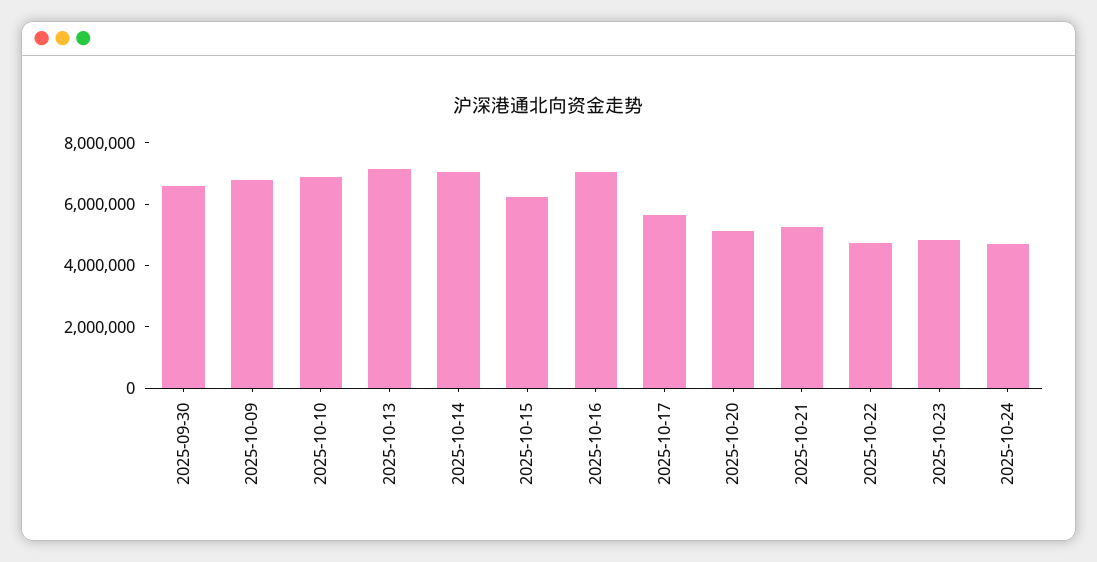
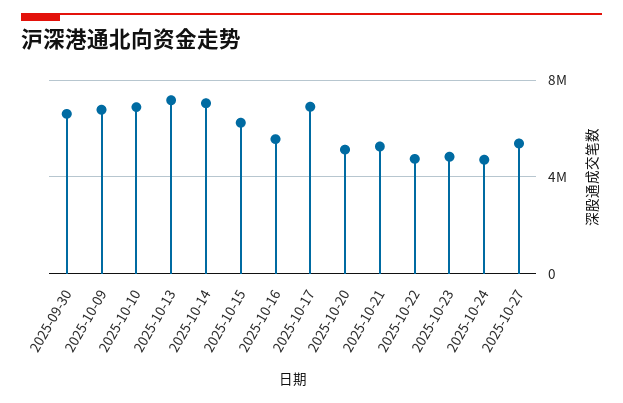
2025-10-16: 7000000 -> 5500000
2025-10-17: 5500000 -> 7000000
2025-10-27: none -> 5500000

